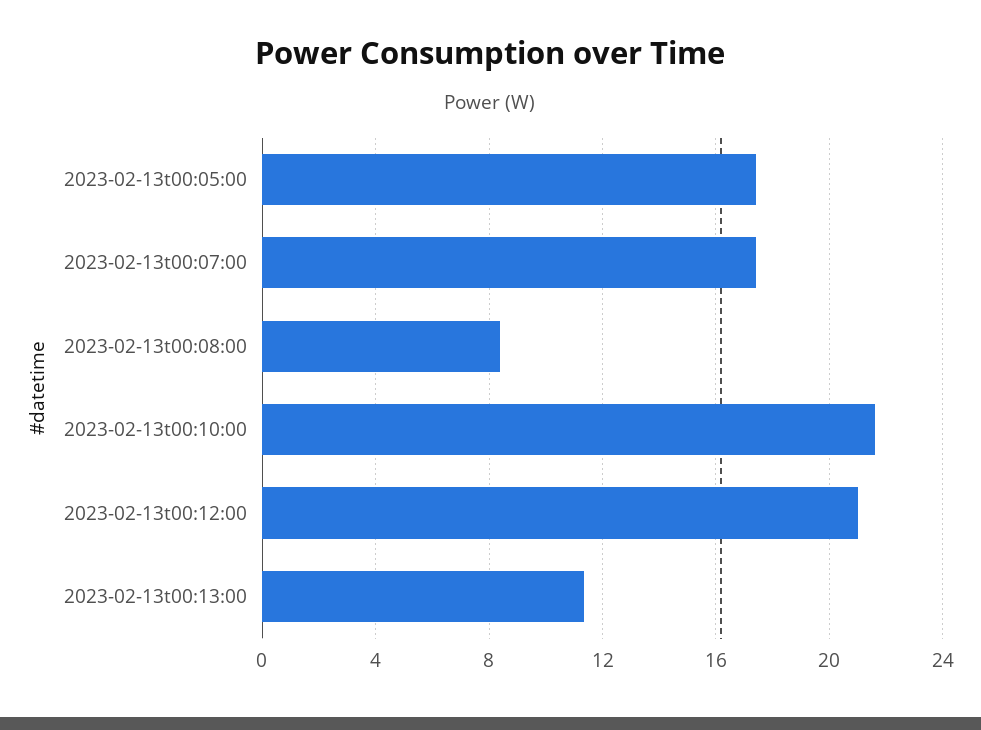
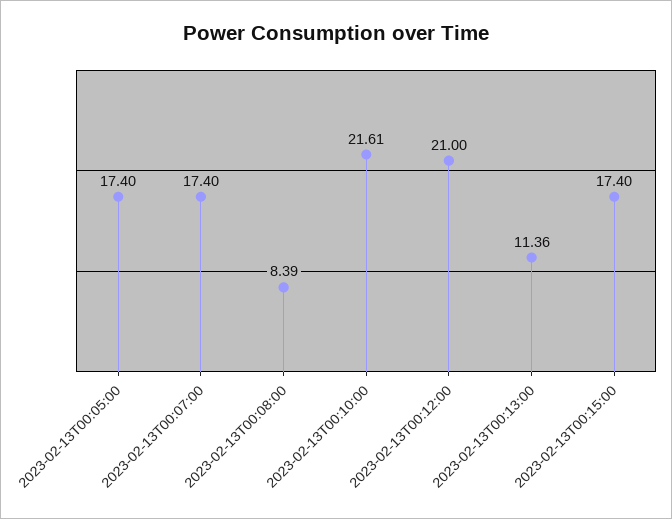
2023-02-13T00:15:00: none -> 17.4

